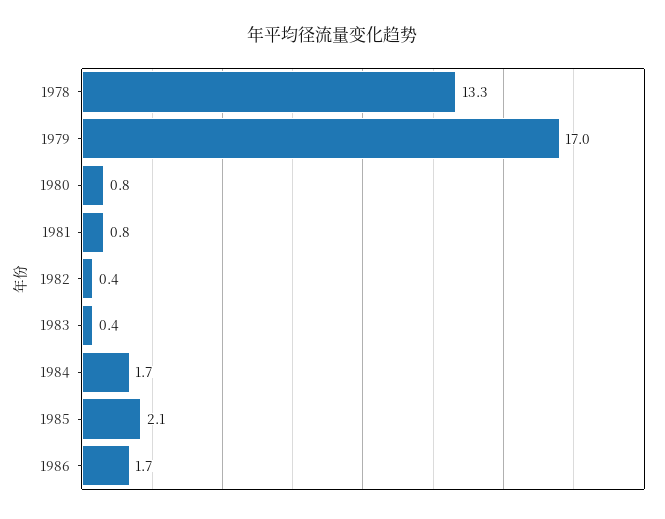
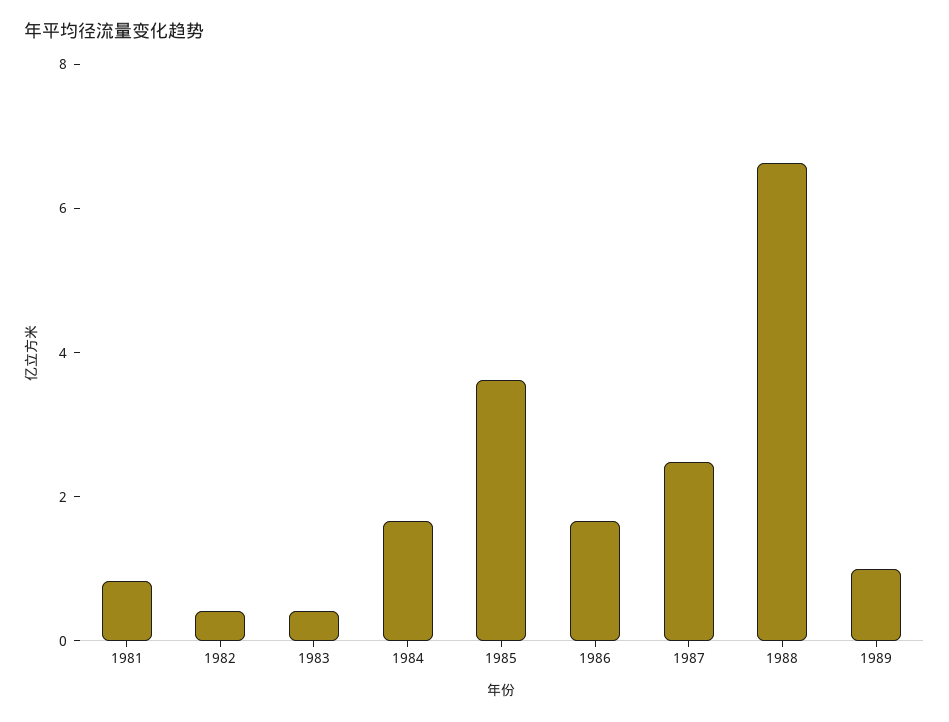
1978: 13.3 -> none
1979: 17 -> none
1980: 0.8 -> none
1985: 2.1 -> 3.5
1987: none -> 2.5
1988: none -> 6.5
1989: none -> 1

